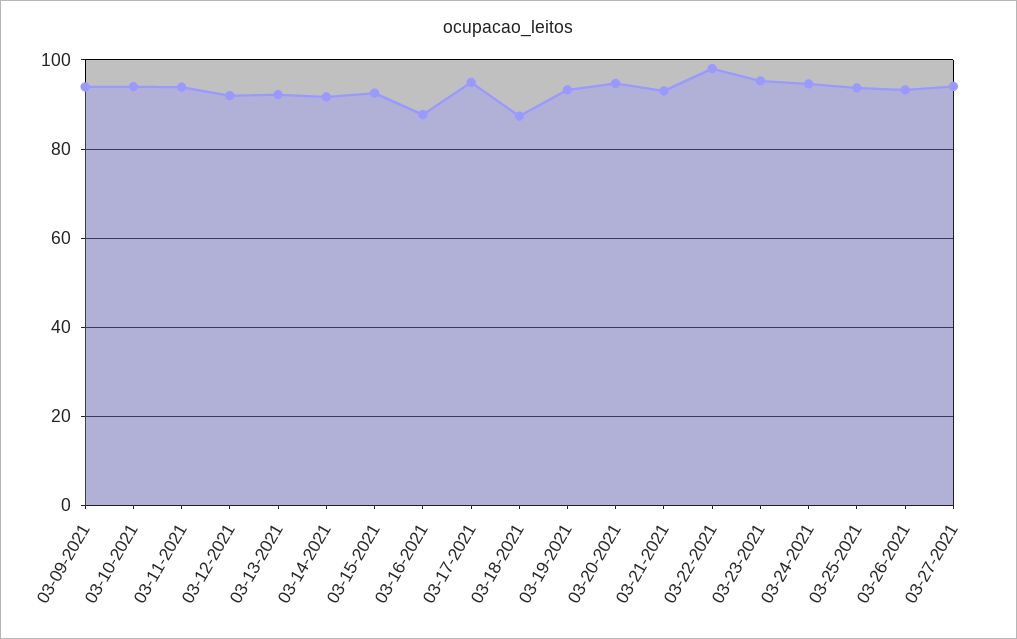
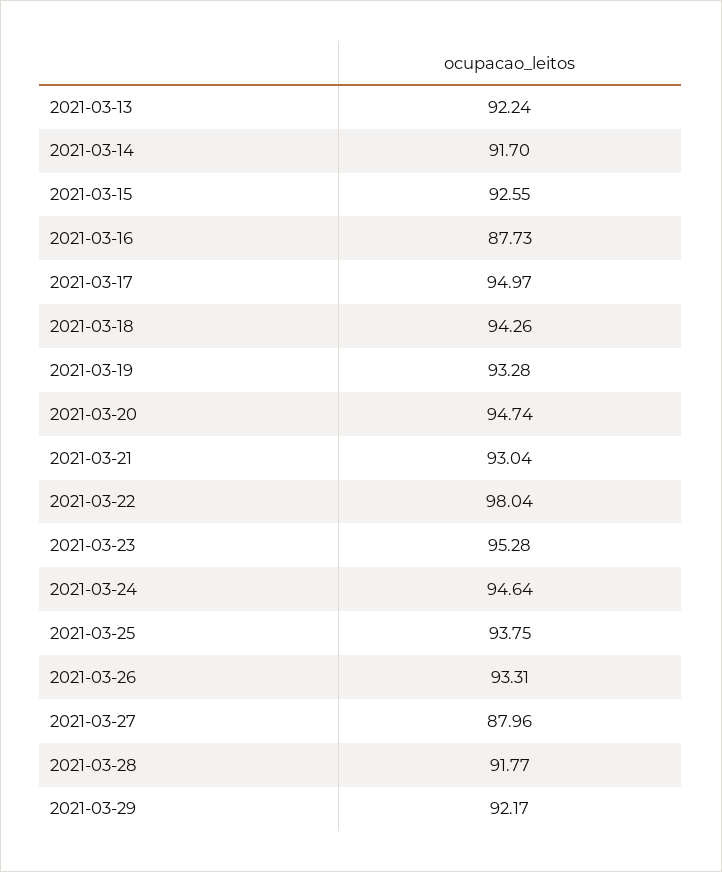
03-09-2021: 94 -> none
03-10-2021: 94 -> none
03-11-2021: 94 -> none
03-12-2021: 92 -> none
03-18-2021: 88 -> 94.26
03-27-2021: 94 -> 87.96
2021-03-28: none -> 91.77
2021-03-29: none -> 92.17

